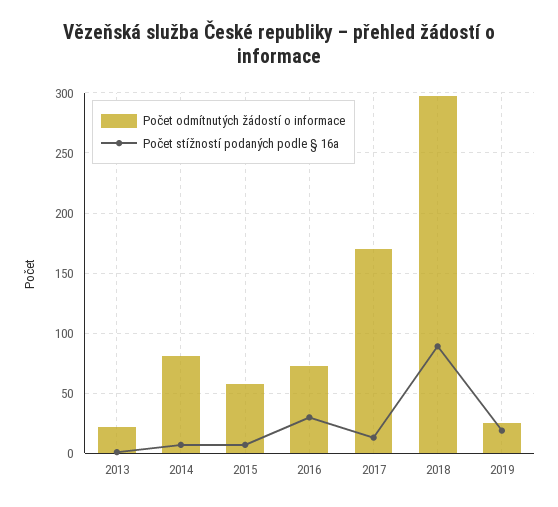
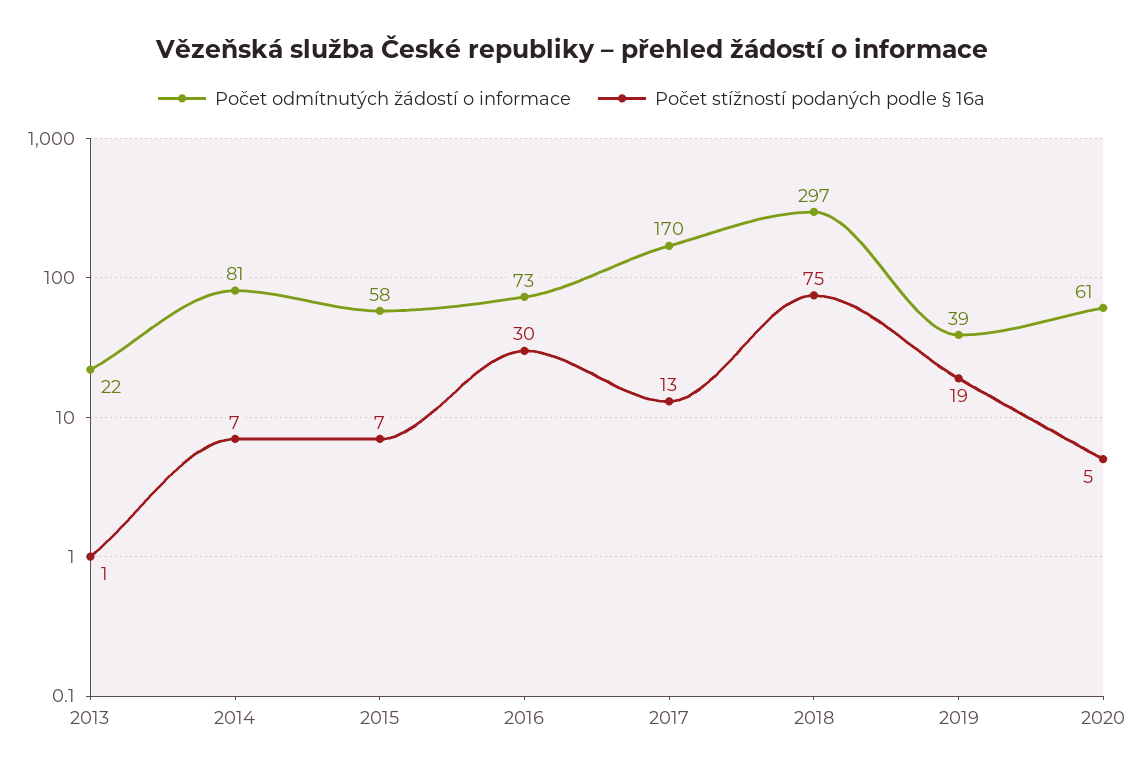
Počet stížností podaných podle § 16a, 2018: 90 -> 75
Počet odmítnutých žádostí o informace, 2019: 25 -> 39
Počet odmítnutých žádostí o informace, 2020: none -> 61
Počet stížností podaných podle § 16a, 2020: none -> 5

